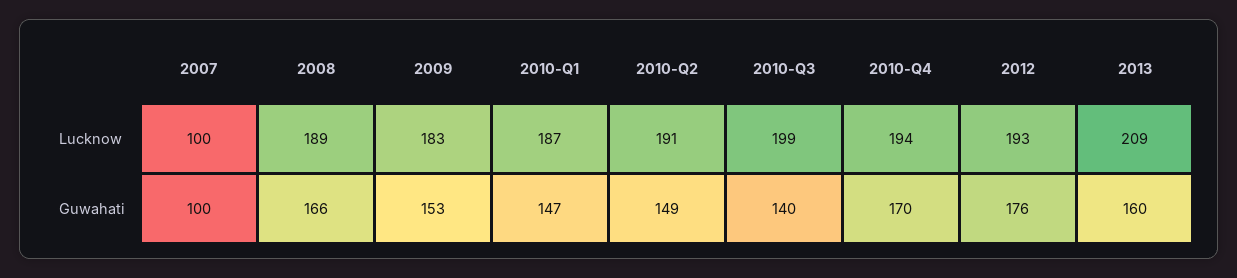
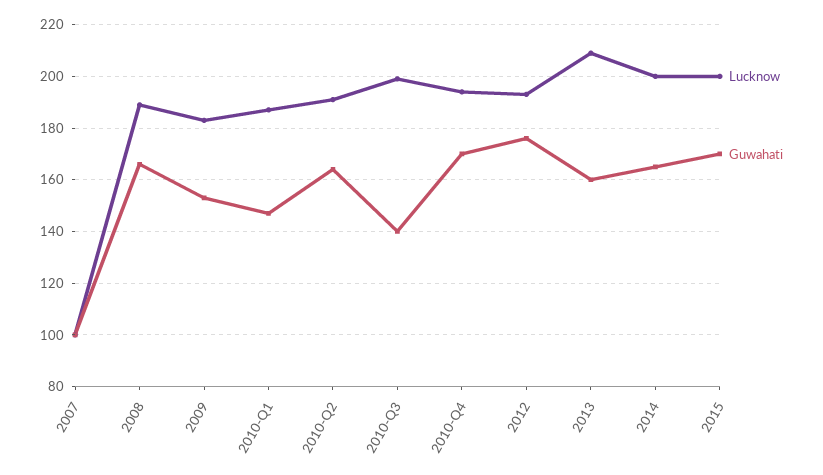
Guwahati, 2010-Q2: 149 -> 165
Lucknow, 2014: none -> 200
Guwahati, 2014: none -> 165
Lucknow, 2015: none -> 200
Guwahati, 2015: none -> 170

